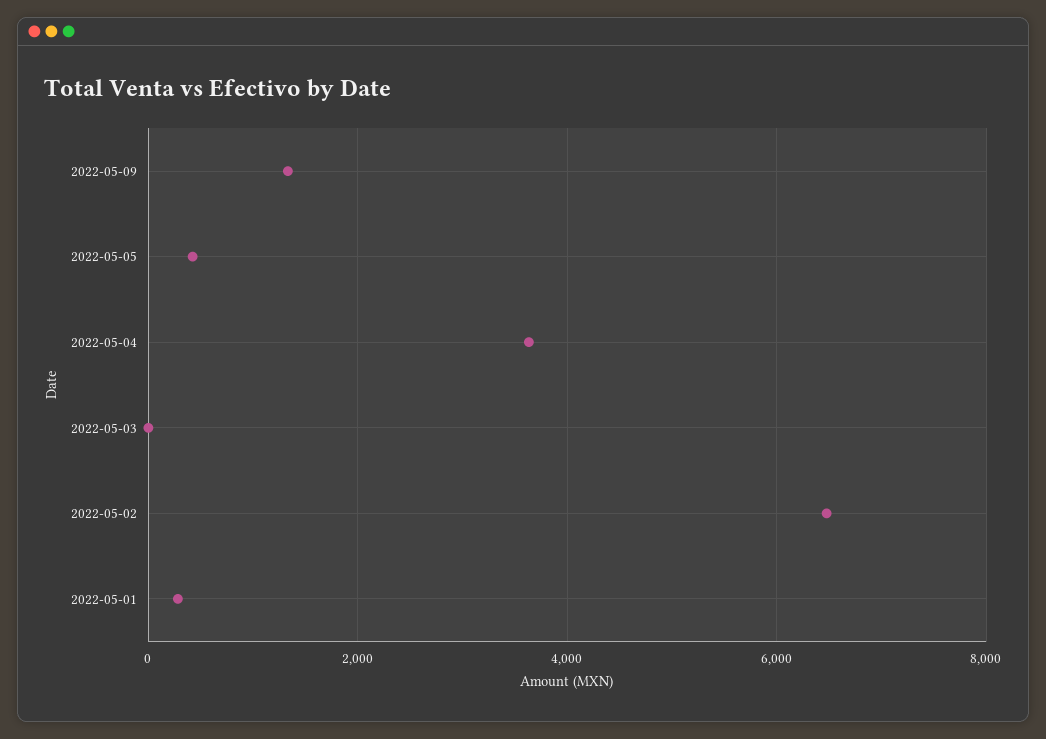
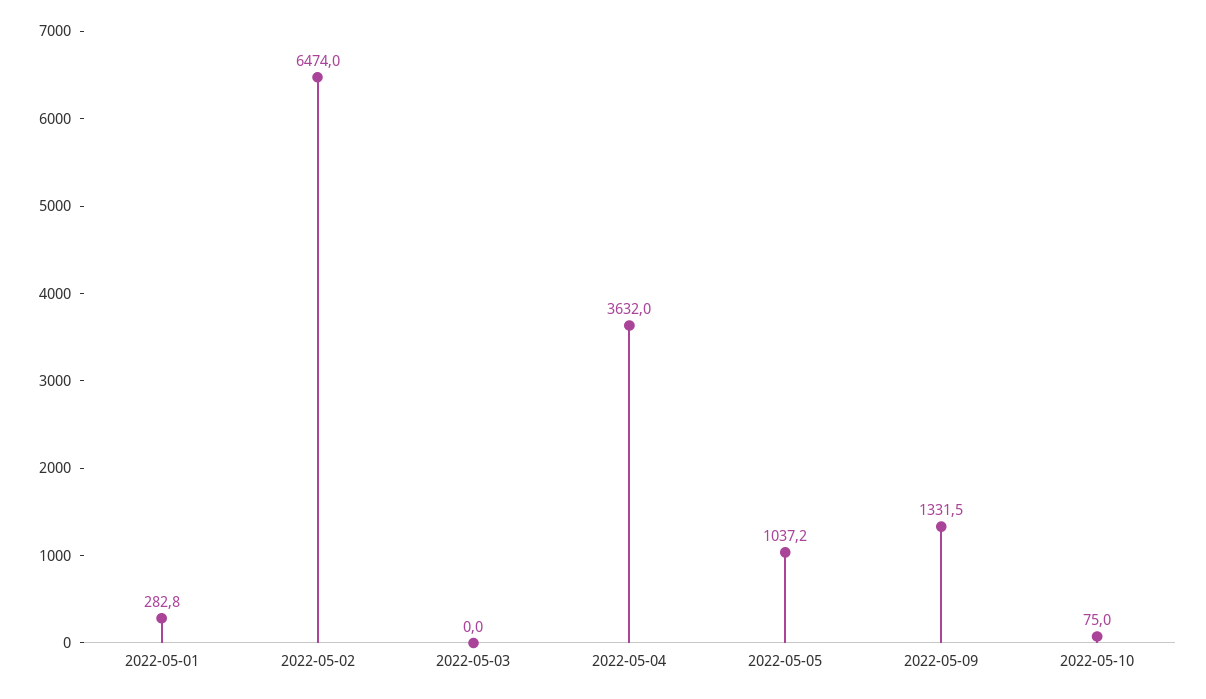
2022-05-05: 400 -> 1037.2
2022-05-10: none -> 75

